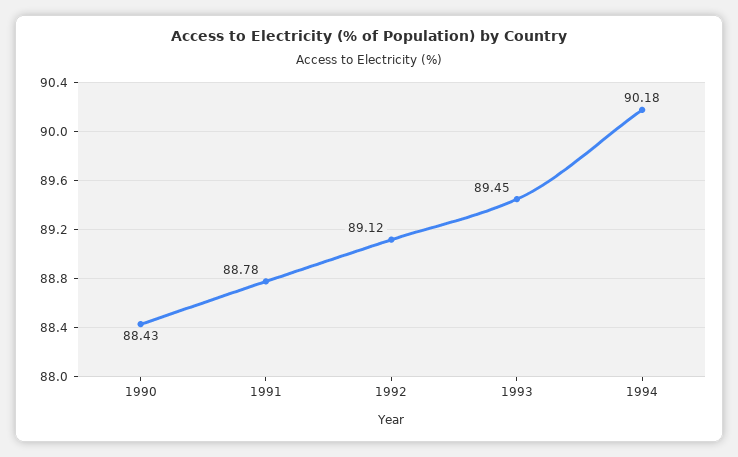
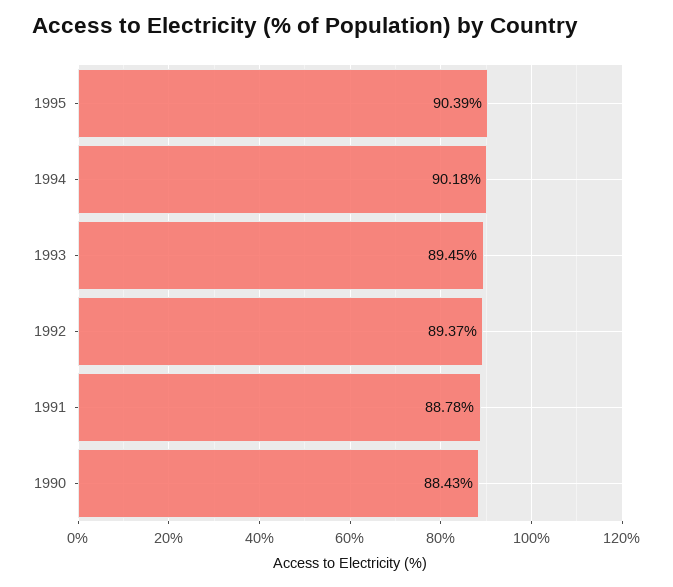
1992: 89.12 -> 89.37
1995: none -> 90.39

